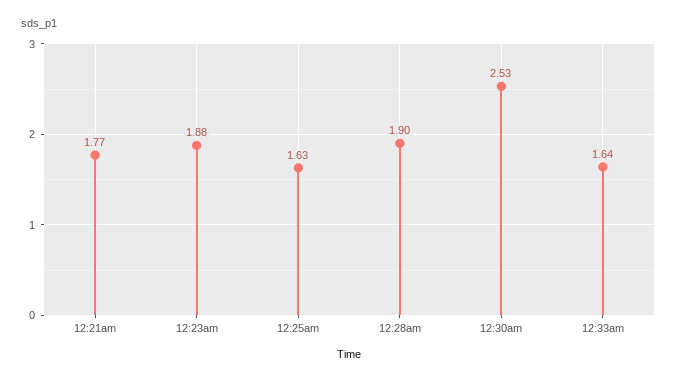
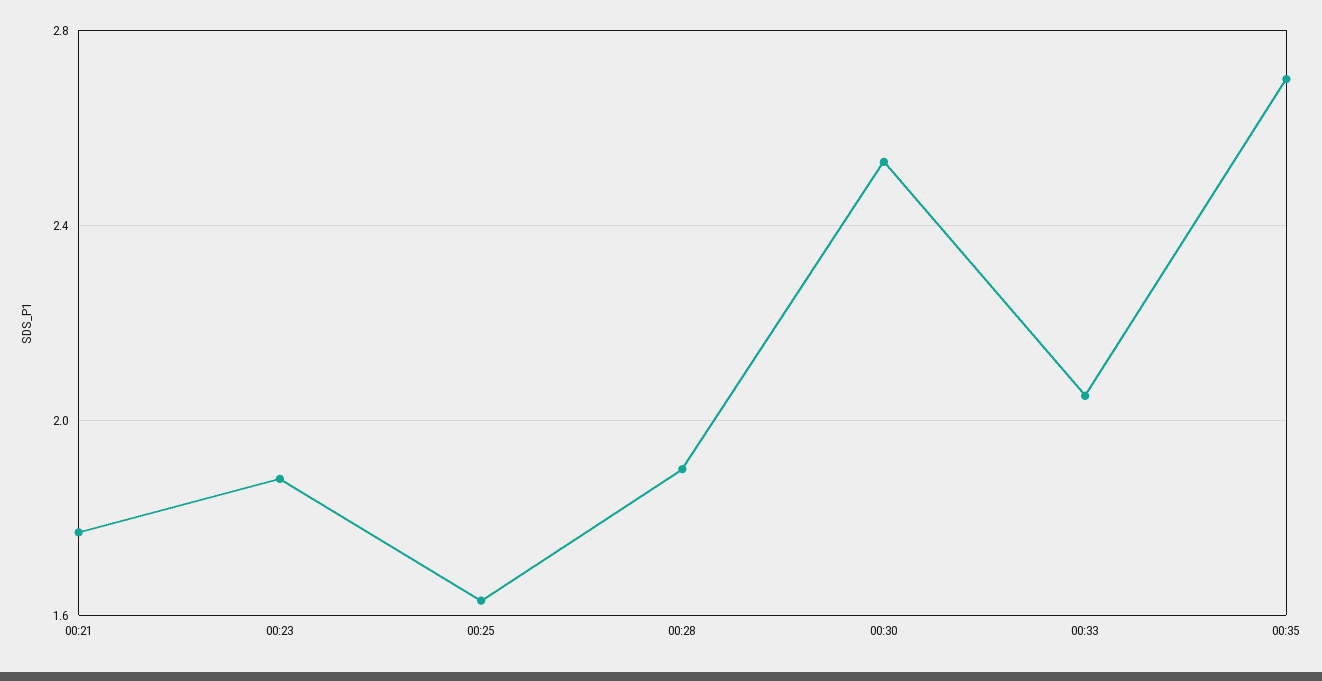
12:33am: 1.64 -> 2.05
00:35: none -> 2.7

